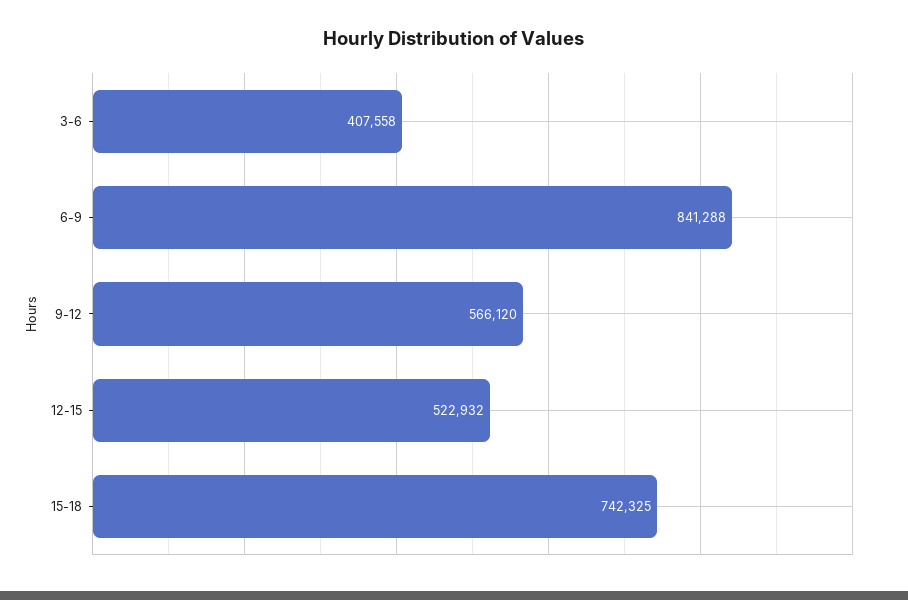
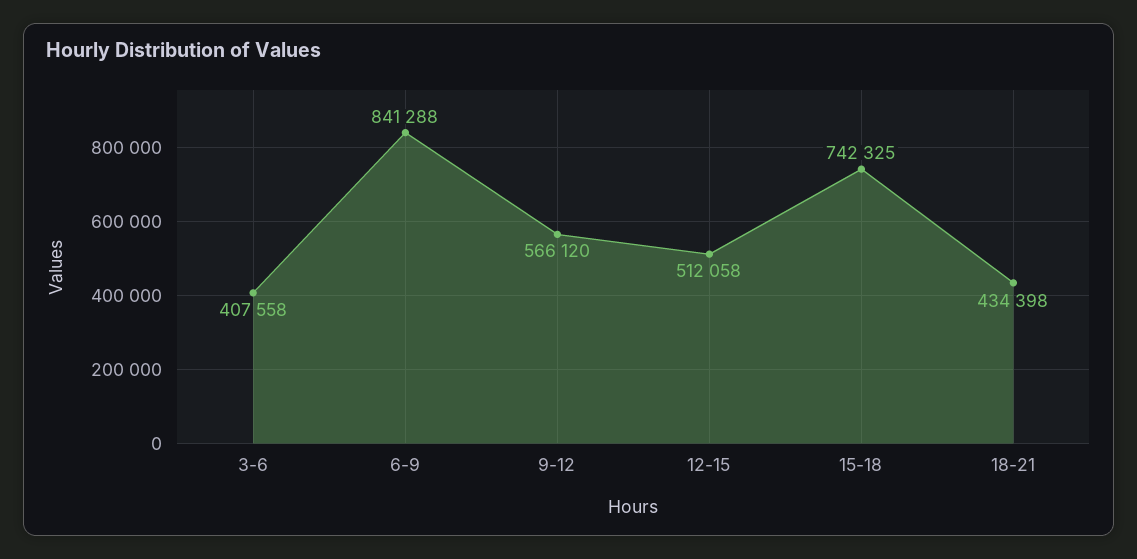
12-15: 522932 -> 512058
18-21: none -> 434398

